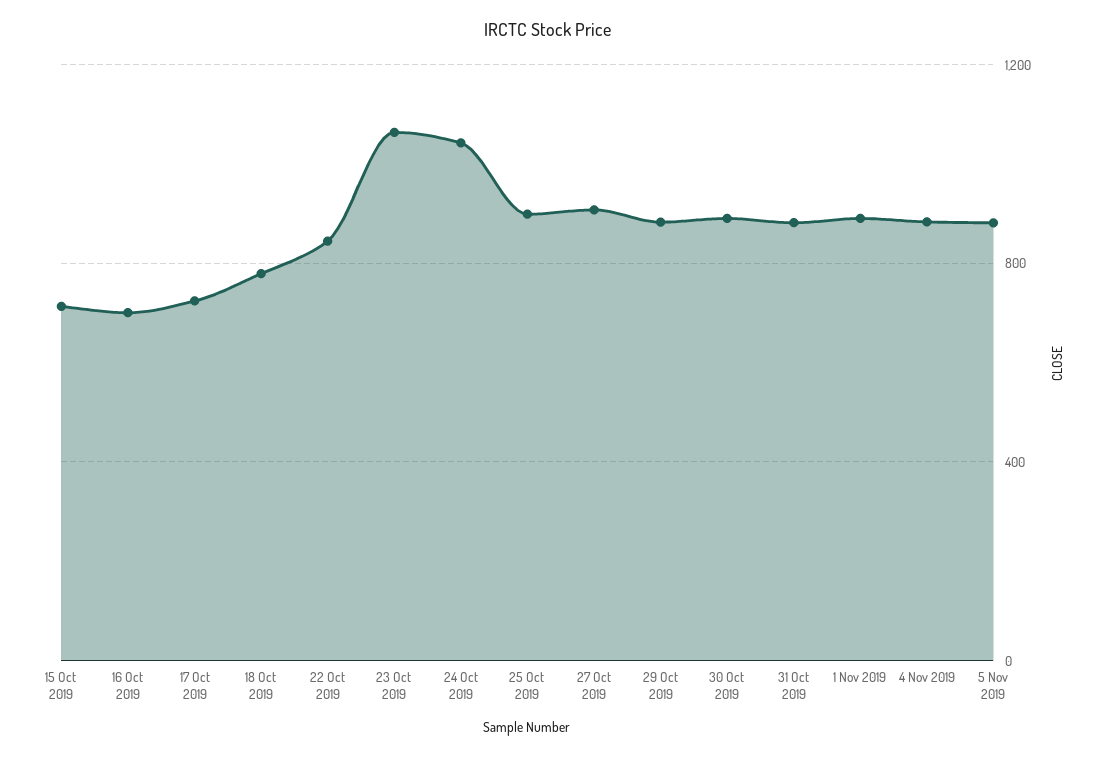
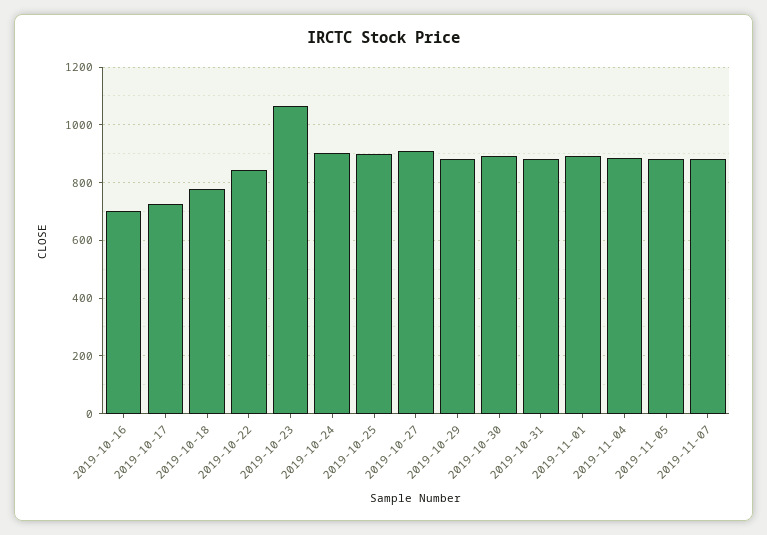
15 Oct 2019: 700 -> none
24 Oct 2019: 1050 -> 900
2019-11-07: none -> 875

